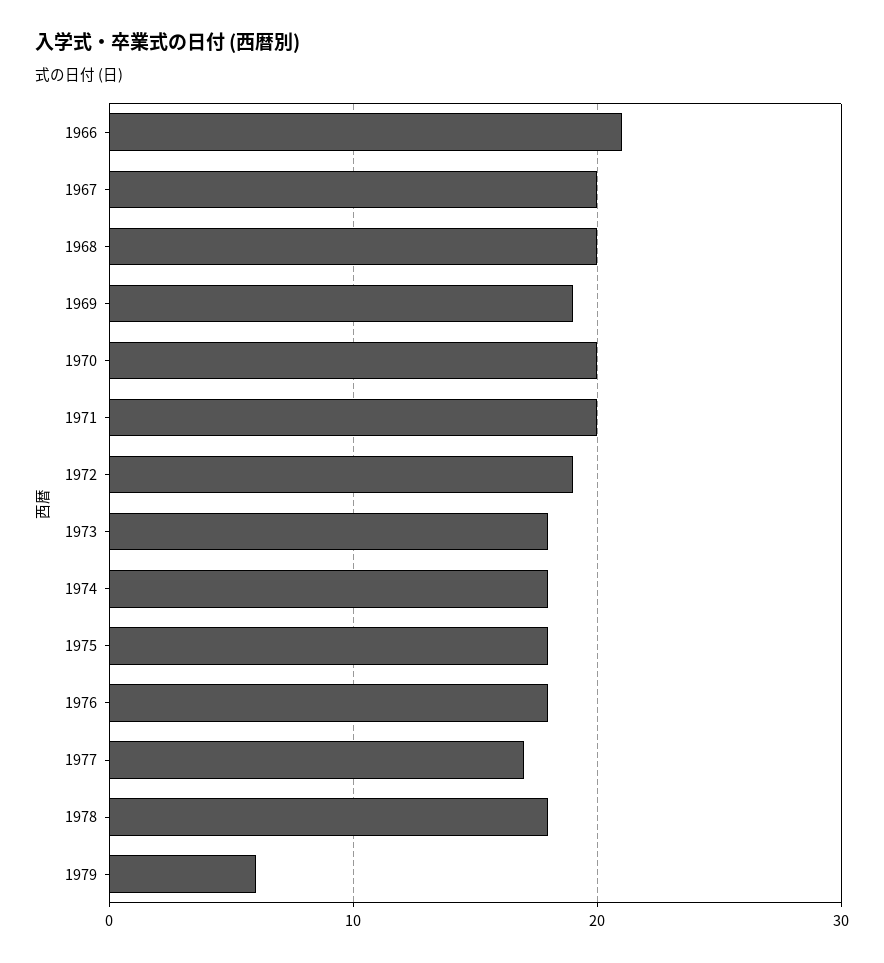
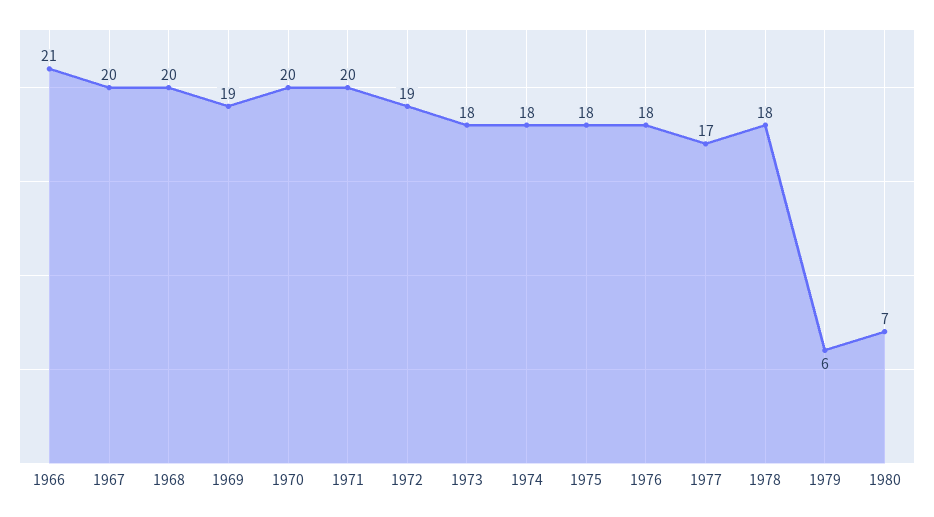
1980: none -> 7

